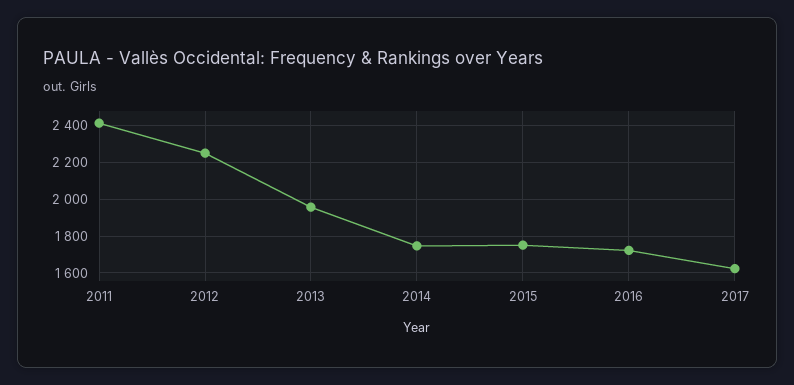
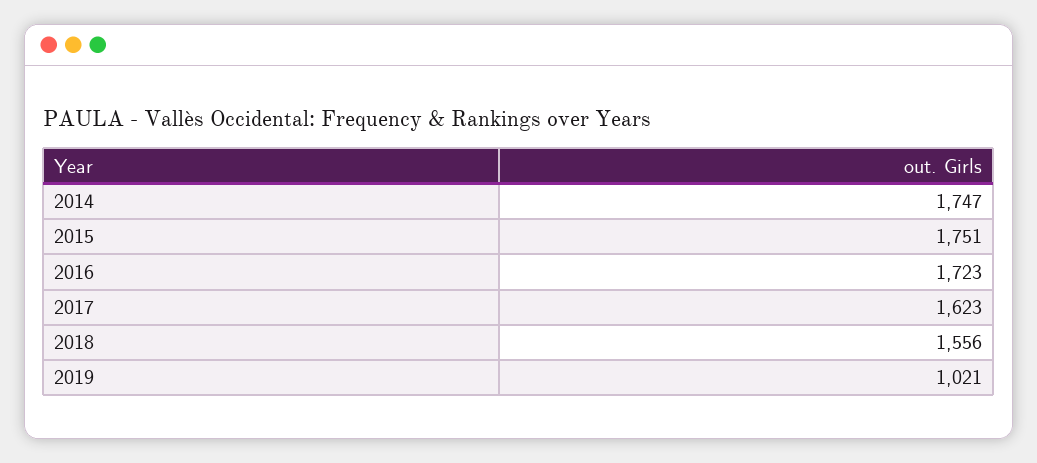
2011: 2400 -> none
2012: 2250 -> none
2013: 1950 -> none
2018: none -> 1556
2019: none -> 1021

